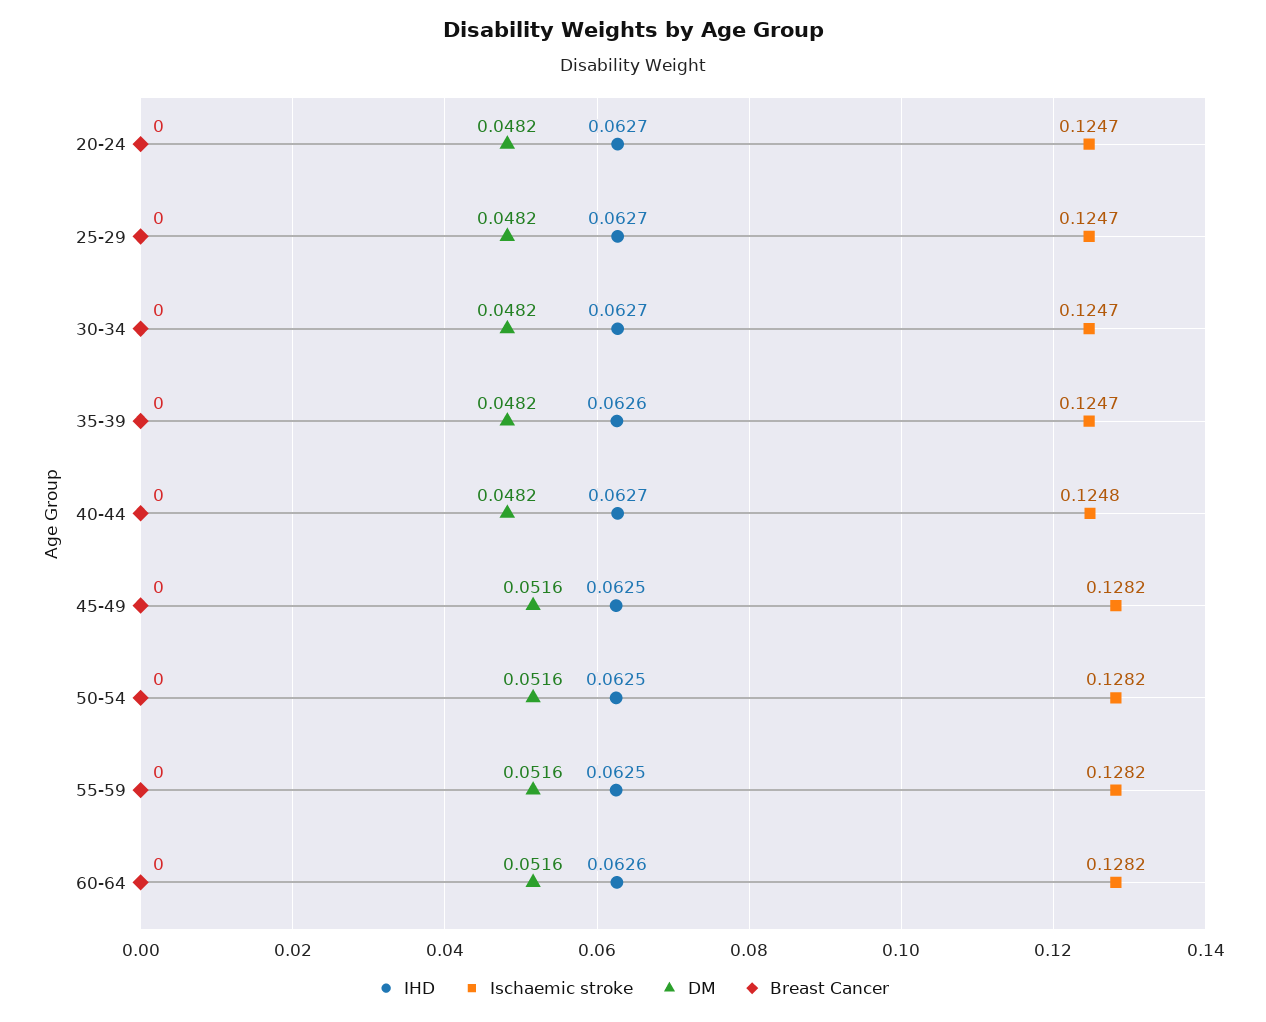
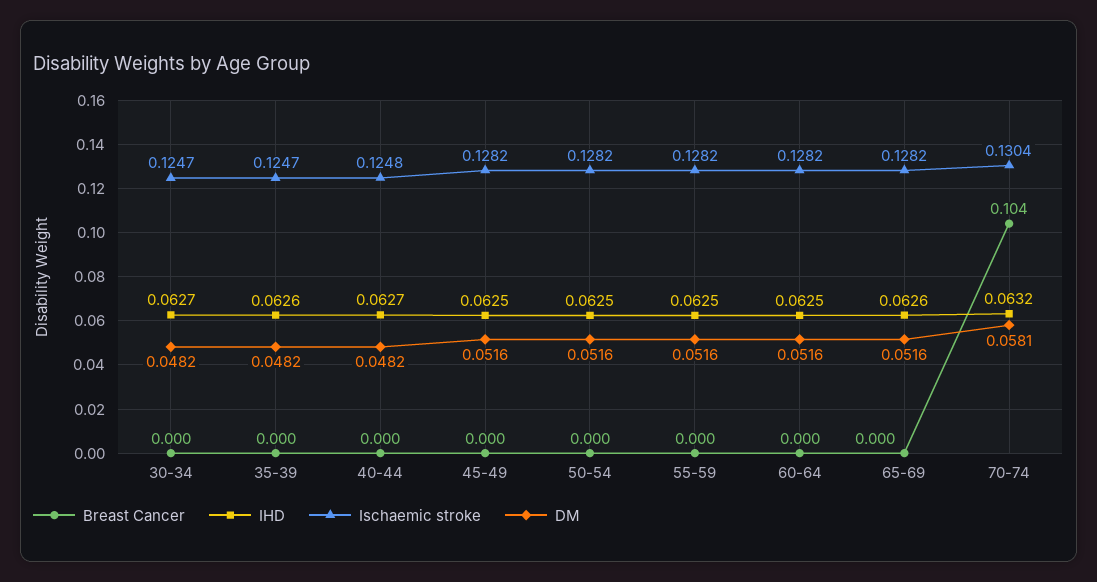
IHD, 20-24: 0.0627 -> none
Ischaemic stroke, 20-24: 0.1247 -> none
DM, 20-24: 0.0482 -> none
Breast Cancer, 20-24: 0 -> none
IHD, 25-29: 0.0627 -> none
Ischaemic stroke, 25-29: 0.1247 -> none
DM, 25-29: 0.0482 -> none
Breast Cancer, 25-29: 0 -> none
IHD, 60-64: 0.0626 -> 0.0625
Breast Cancer, 65-69: none -> 0
IHD, 65-69: none -> 0.0626
Ischaemic stroke, 65-69: none -> 0.1282
DM, 65-69: none -> 0.0516
Breast Cancer, 70-74: none -> 0.104
IHD, 70-74: none -> 0.0632
Ischaemic stroke, 70-74: none -> 0.1304
DM, 70-74: none -> 0.0581

